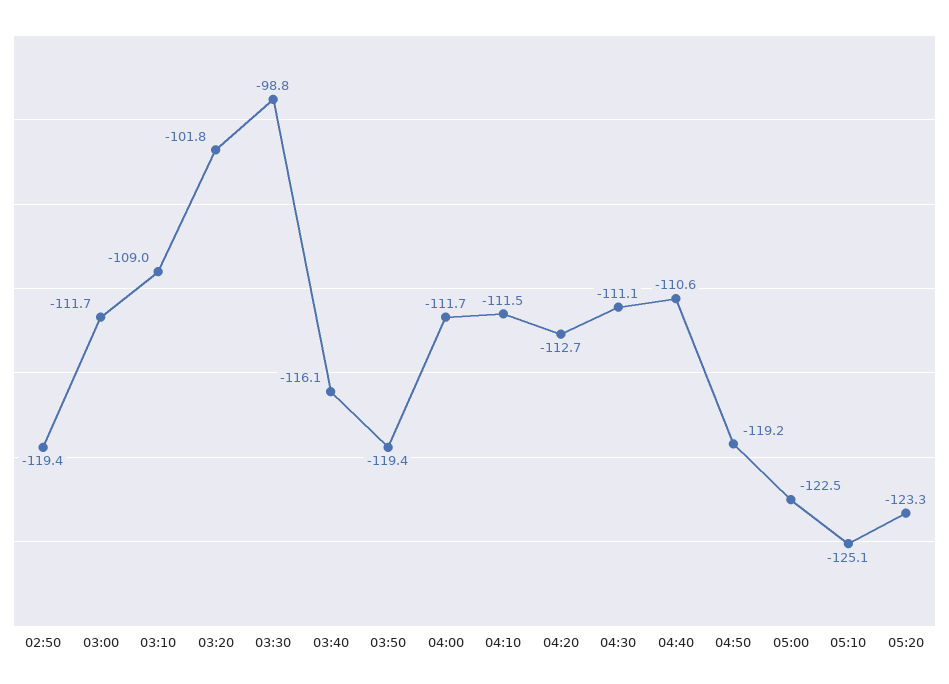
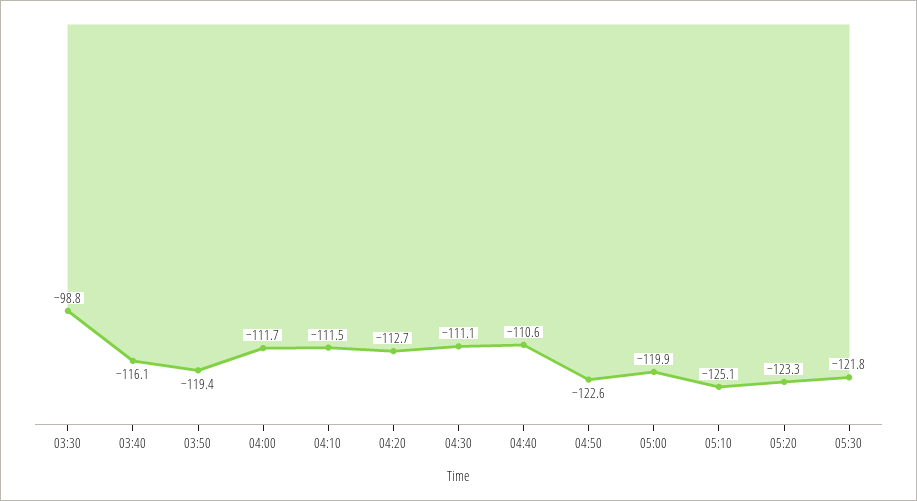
02:50: -119.4 -> none
03:00: -111.7 -> none
03:10: -109 -> none
03:20: -101.8 -> none
04:50: -119.2 -> -122.6
05:00: -122.5 -> -119.9
05:30: none -> -121.8

